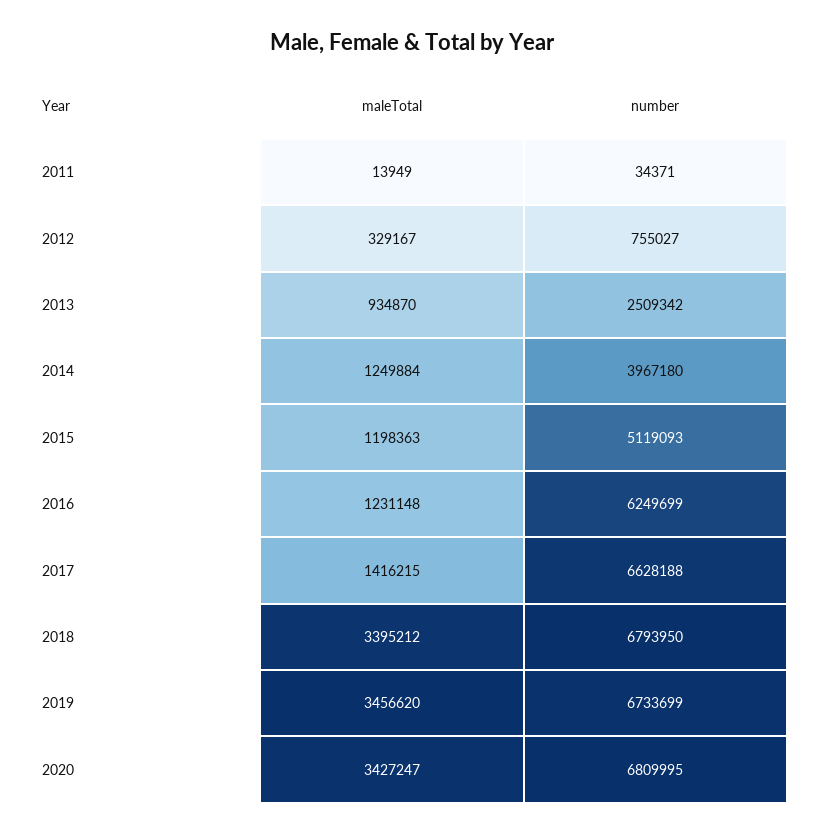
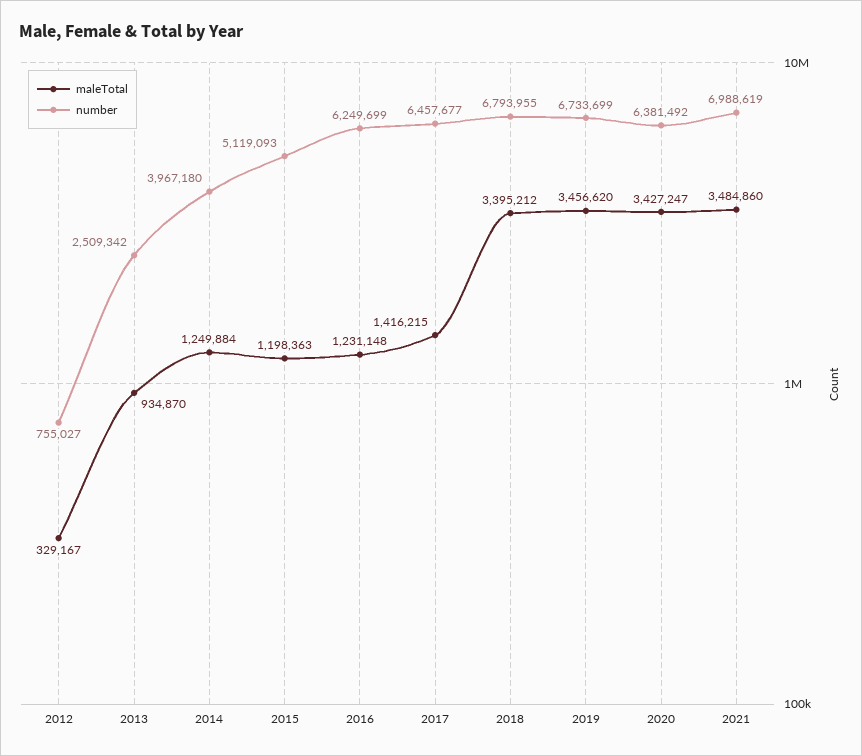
maleTotal, 2011: 13949 -> none
number, 2011: 34371 -> none
number, 2017: 6628188 -> 6457677
number, 2018: 6793950 -> 6793955
number, 2020: 6809995 -> 6381492
maleTotal, 2021: none -> 3484860
number, 2021: none -> 6988619

